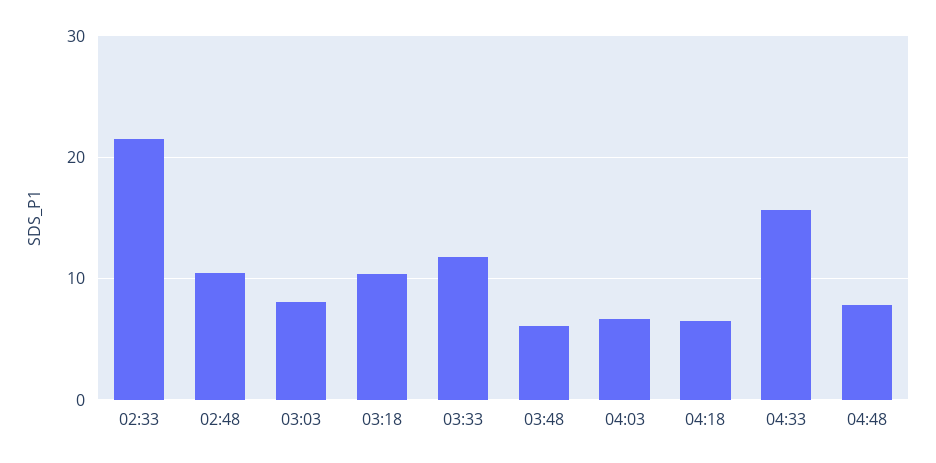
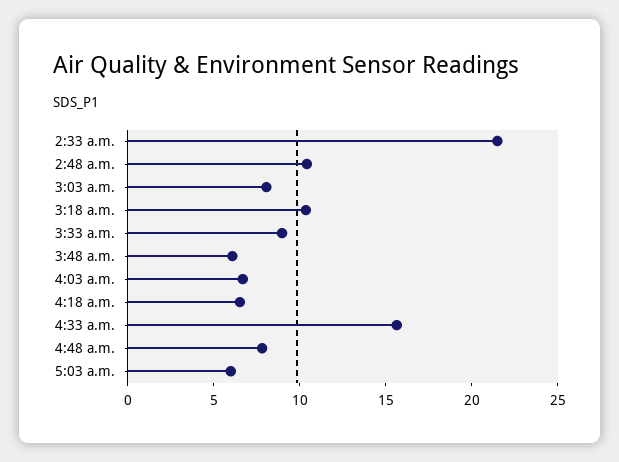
03:33: 12 -> 9
5:03 a.m.: none -> 6

